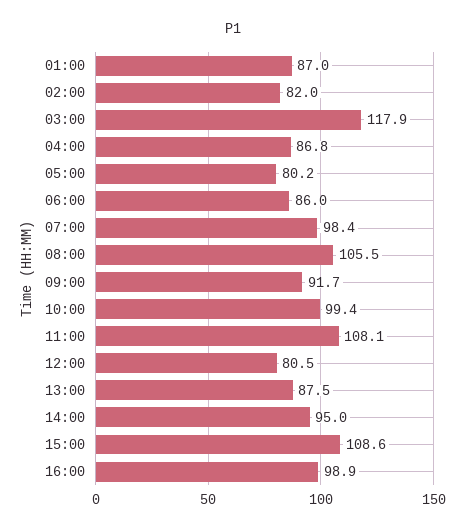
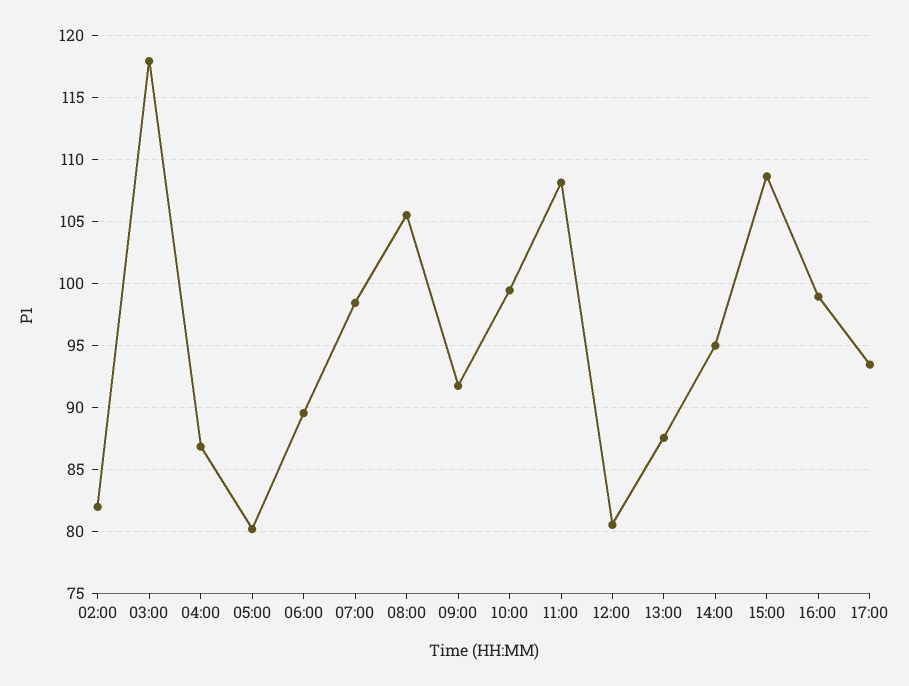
01:00: 87 -> none
06:00: 86 -> 89.5
17:00: none -> 93.5

